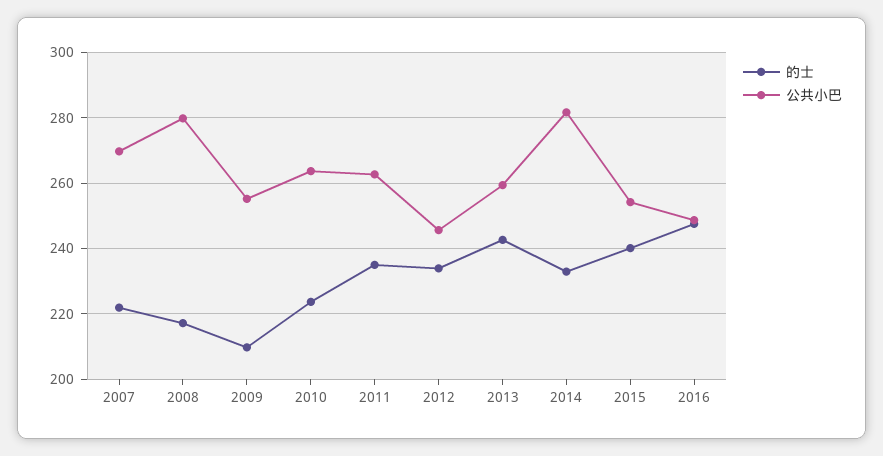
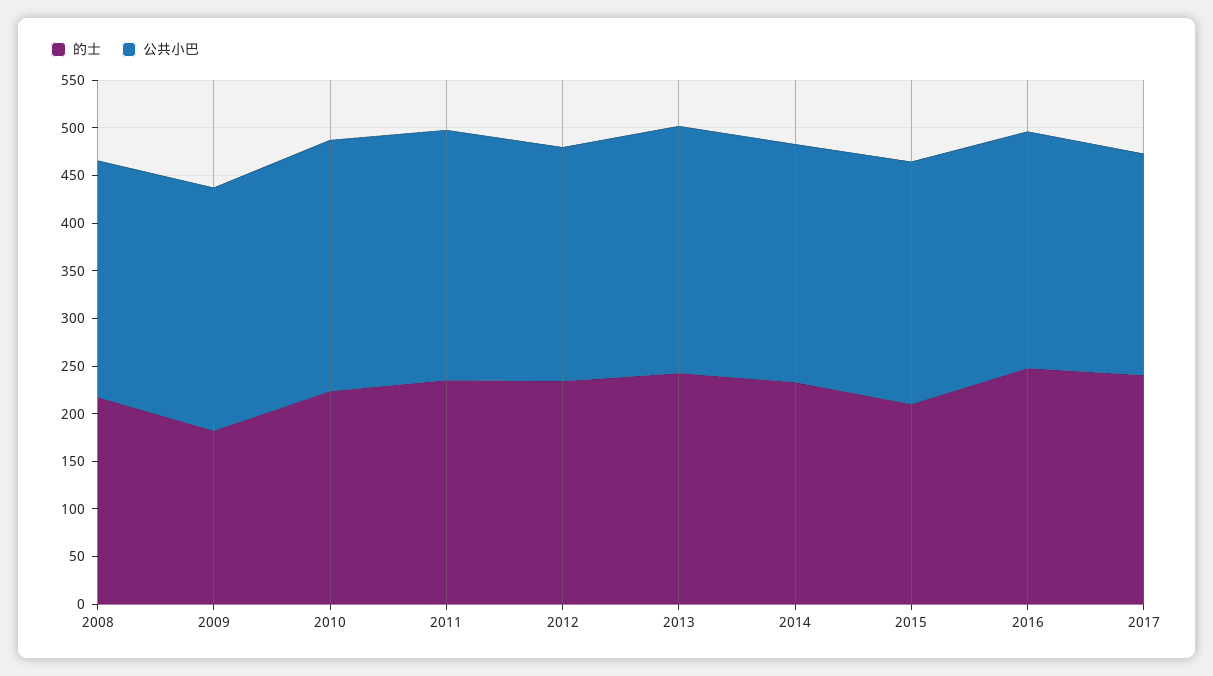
的士, 2007: 222 -> none
公共小巴, 2007: 270 -> none
公共小巴, 2008: 280 -> 250
的士, 2009: 210 -> 180
公共小巴, 2014: 282 -> 250
的士, 2015: 240 -> 210
的士, 2017: none -> 240
公共小巴, 2017: none -> 230

